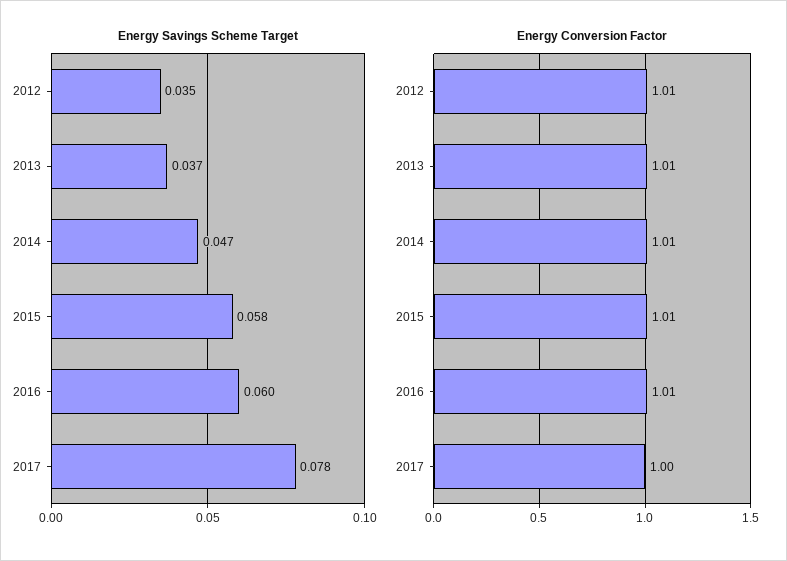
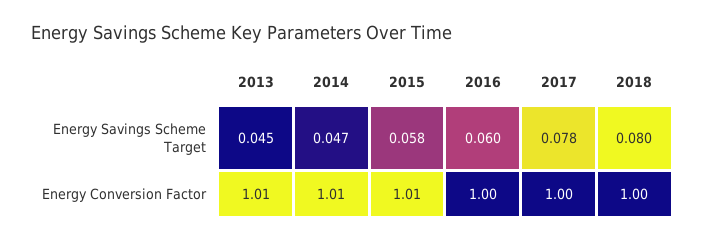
Energy Savings Scheme Target, 2012: 0.035 -> none
Energy Savings Scheme Target, 2013: 0.037 -> 0.045
Energy Conversion Factor, 2012: 1.01 -> none
Energy Conversion Factor, 2016: 1.01 -> 1
Energy Savings Scheme Target, 2018: none -> 0.08
Energy Conversion Factor, 2018: none -> 1

